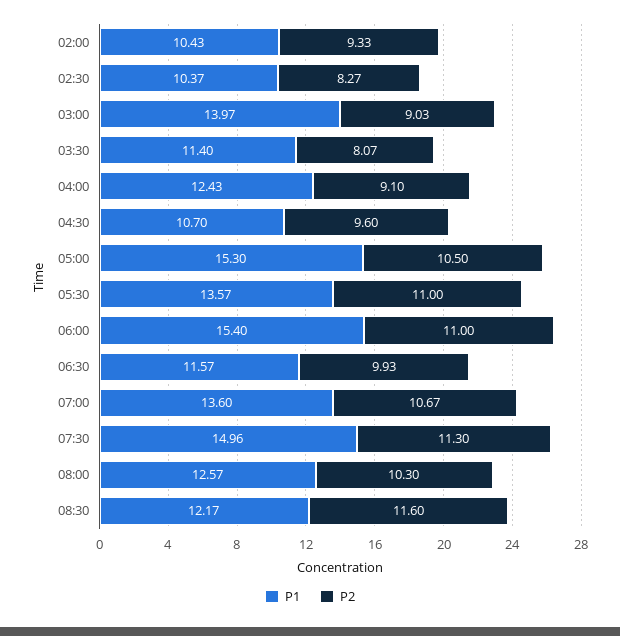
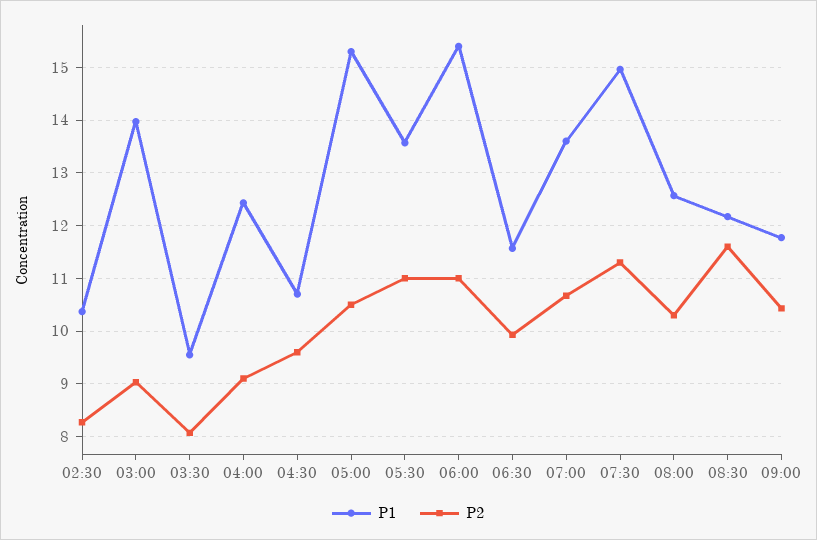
P1, 02:00: 10.43 -> none
P2, 02:00: 9.33 -> none
P1, 03:30: 11.4 -> 9.6
P1, 09:00: none -> 11.8
P2, 09:00: none -> 10.4

